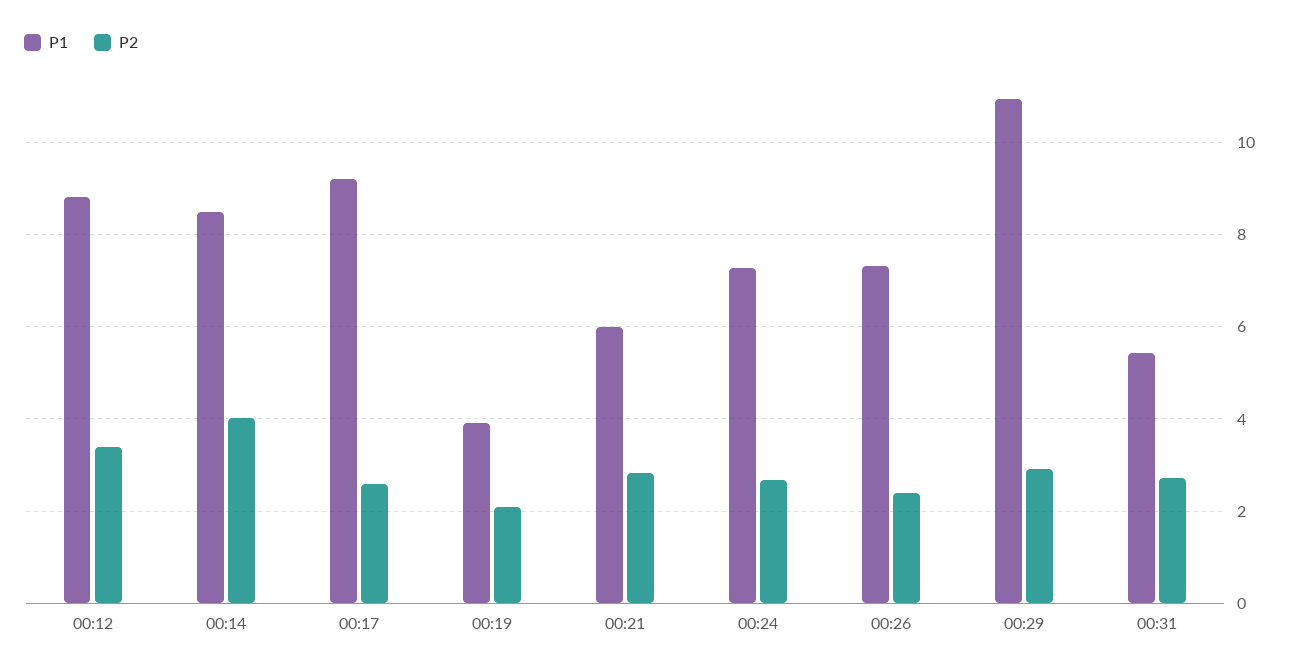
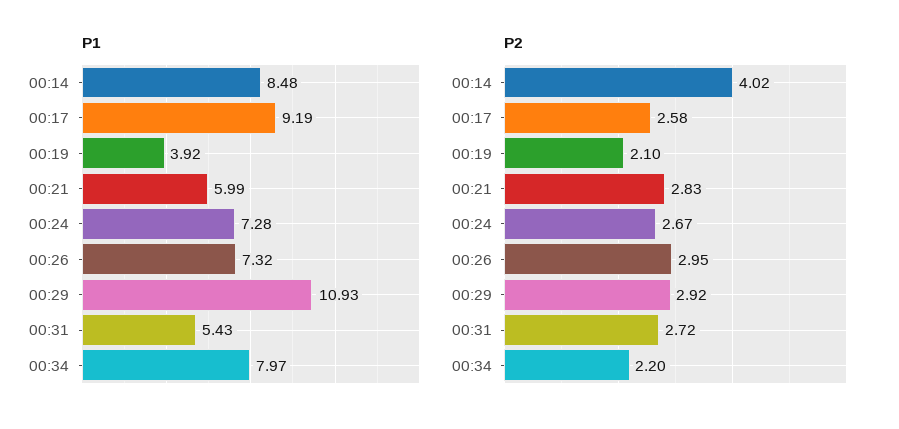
P1, 00:12: 8.8 -> none
P2, 00:12: 3.4 -> none
P2, 00:26: 2.4 -> 2.95
P1, 00:34: none -> 7.97
P2, 00:34: none -> 2.2

